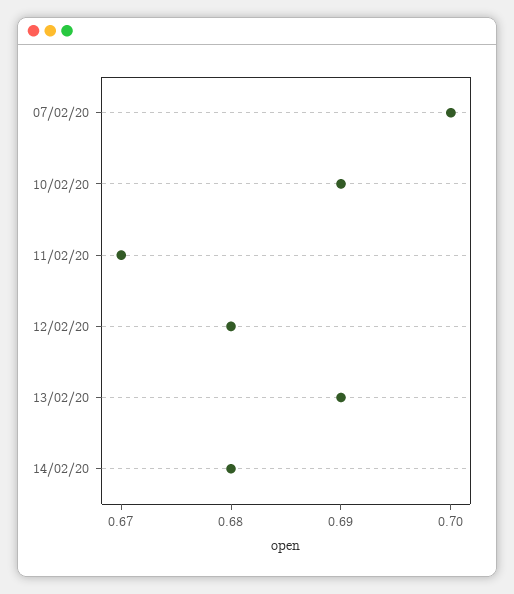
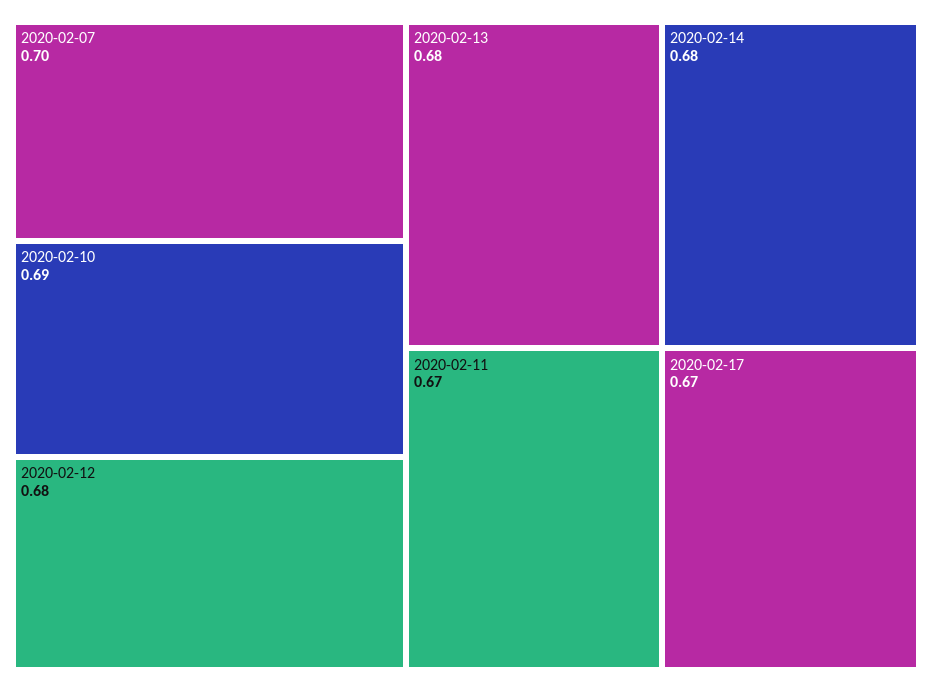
13/02/20: 0.69 -> 0.68
2020-02-17: none -> 0.67

